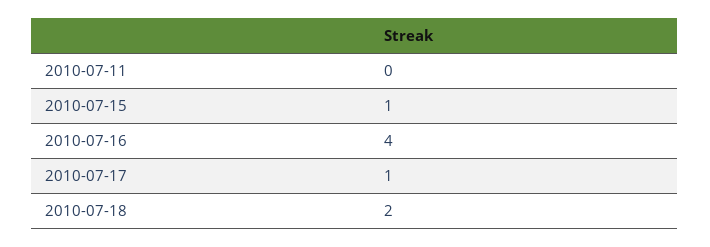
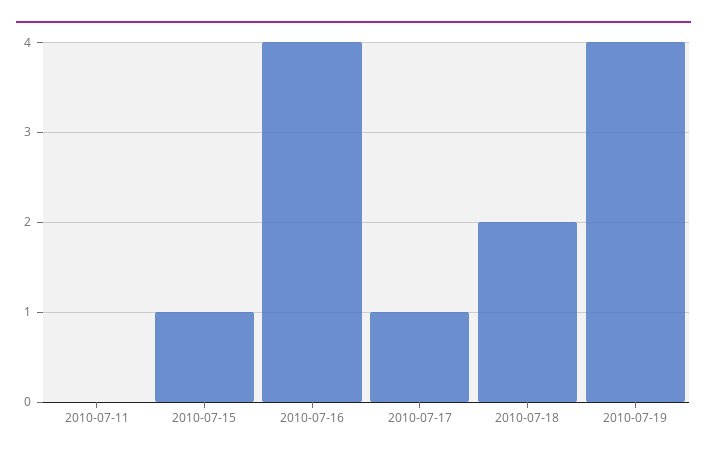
2010-07-19: none -> 4

